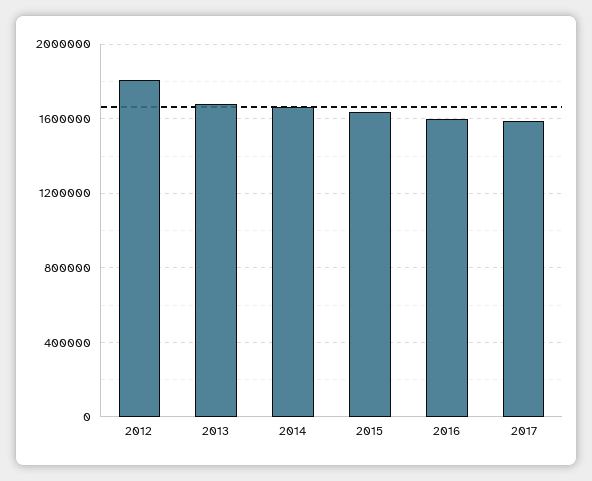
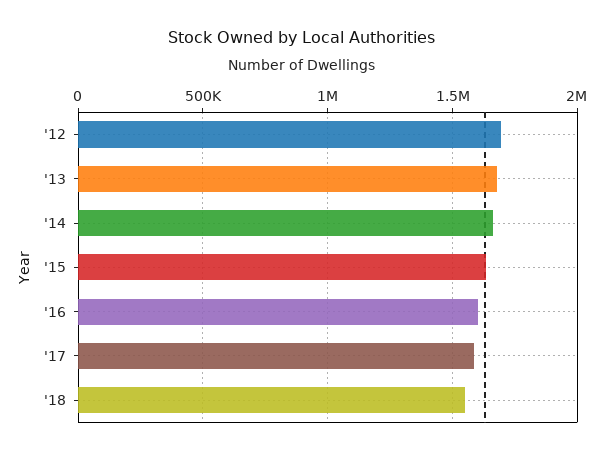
2012: 1800000 -> 1700000
'18: none -> 1550000

